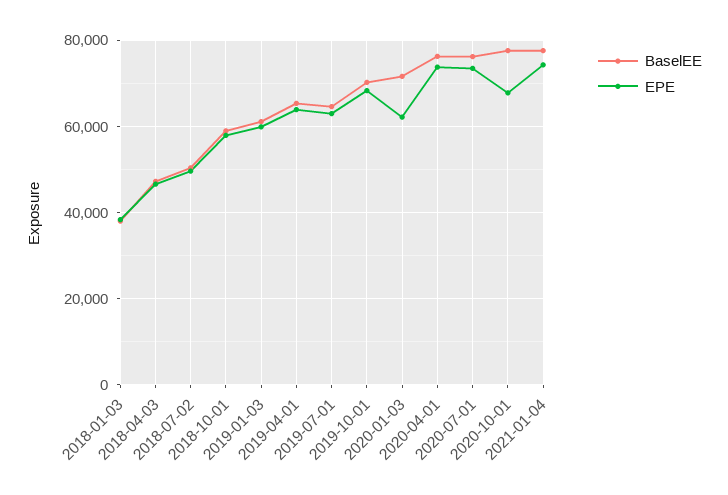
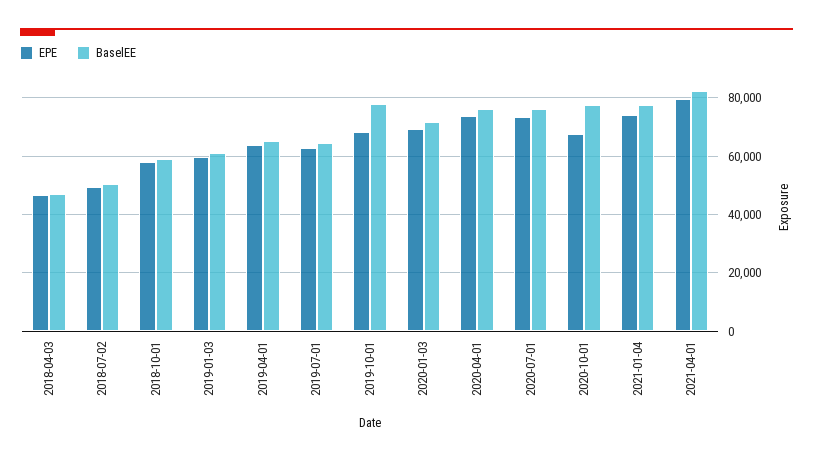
BaselEE, 2018-01-03: 38000 -> none
EPE, 2018-01-03: 38000 -> none
BaselEE, 2019-10-01: 70000 -> 77500
EPE, 2020-01-03: 62000 -> 70000
EPE, 2021-04-01: none -> 80000
BaselEE, 2021-04-01: none -> 82500

